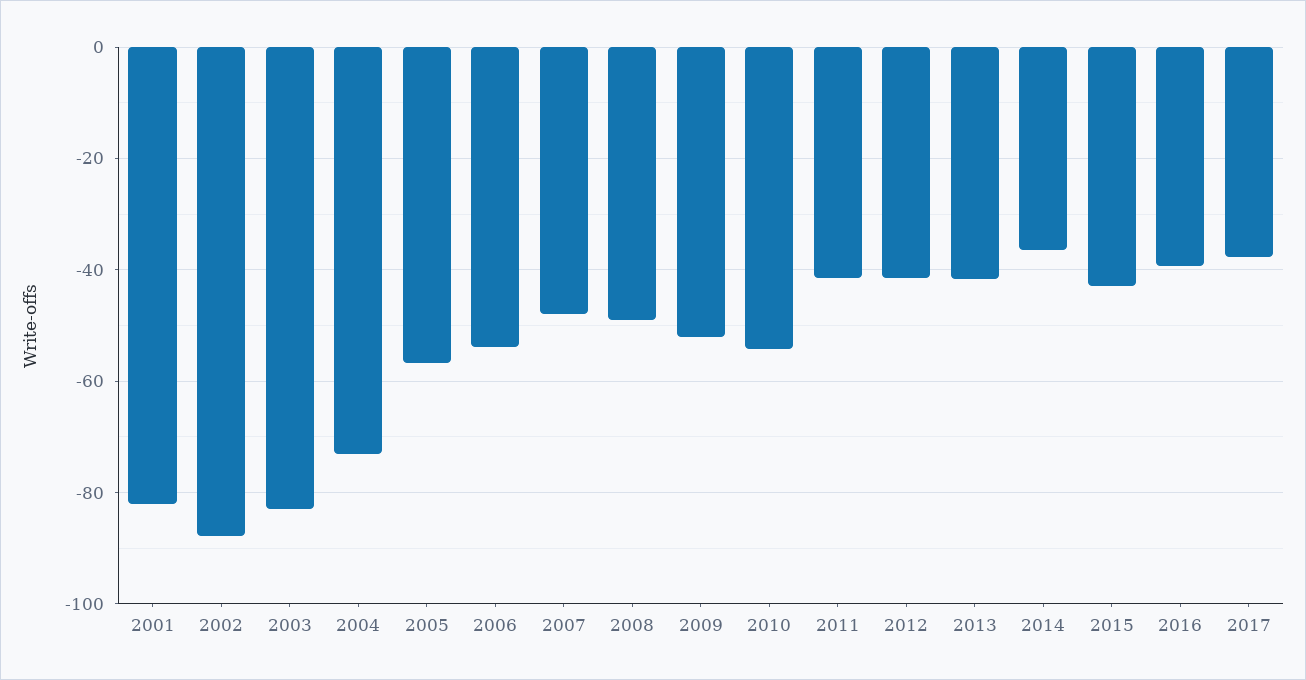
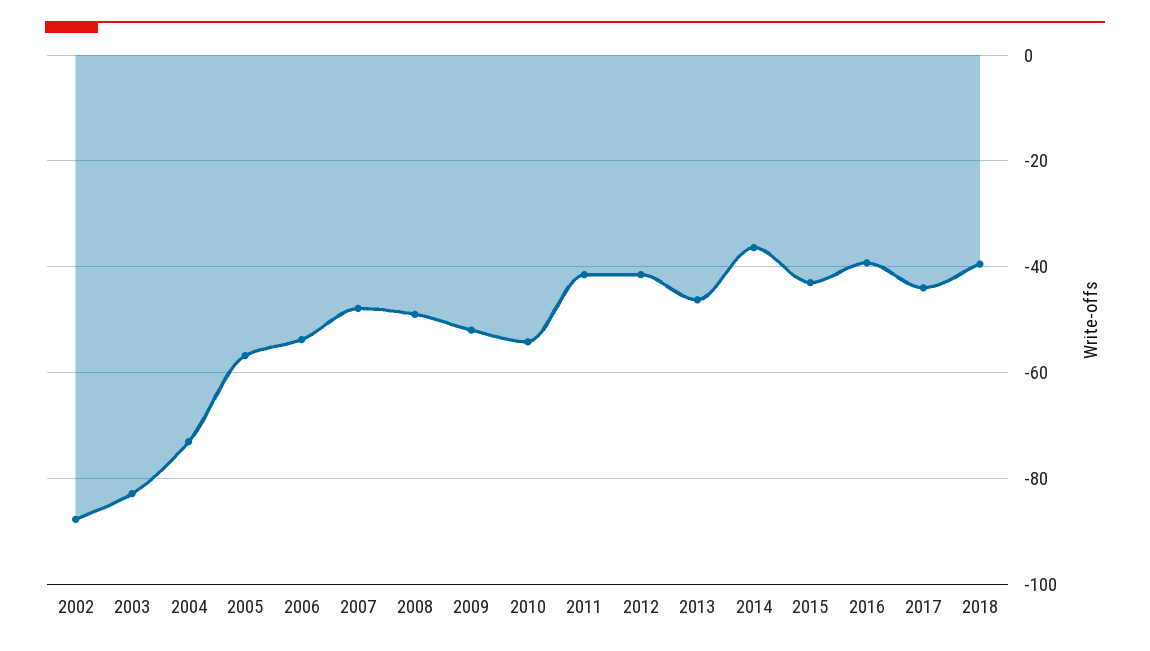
2001: -82 -> none
2013: -42 -> -46
2017: -38 -> -44
2018: none -> -40

